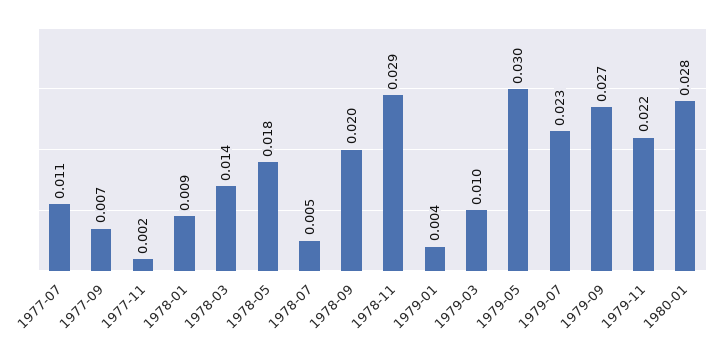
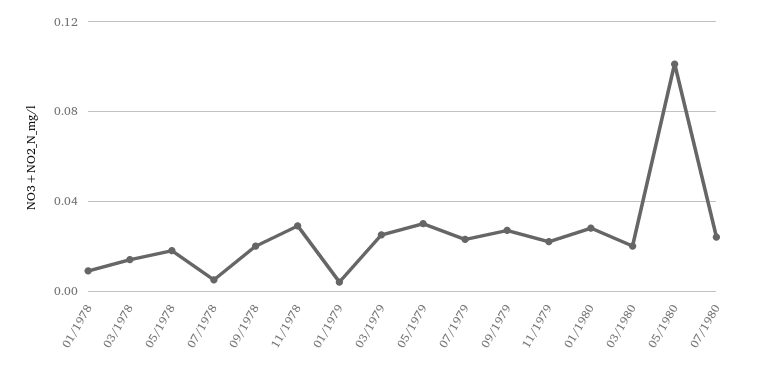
1977-07: 0.011 -> none
1977-09: 0.007 -> none
1977-11: 0.002 -> none
1979-03: 0.01 -> 0.025
03/1980: none -> 0.02
05/1980: none -> 0.1
07/1980: none -> 0.025

